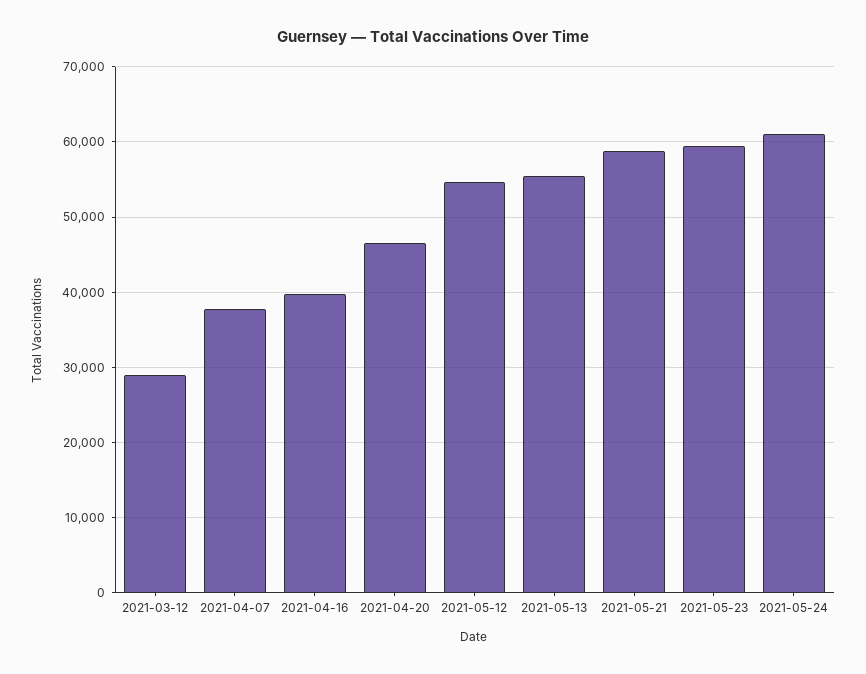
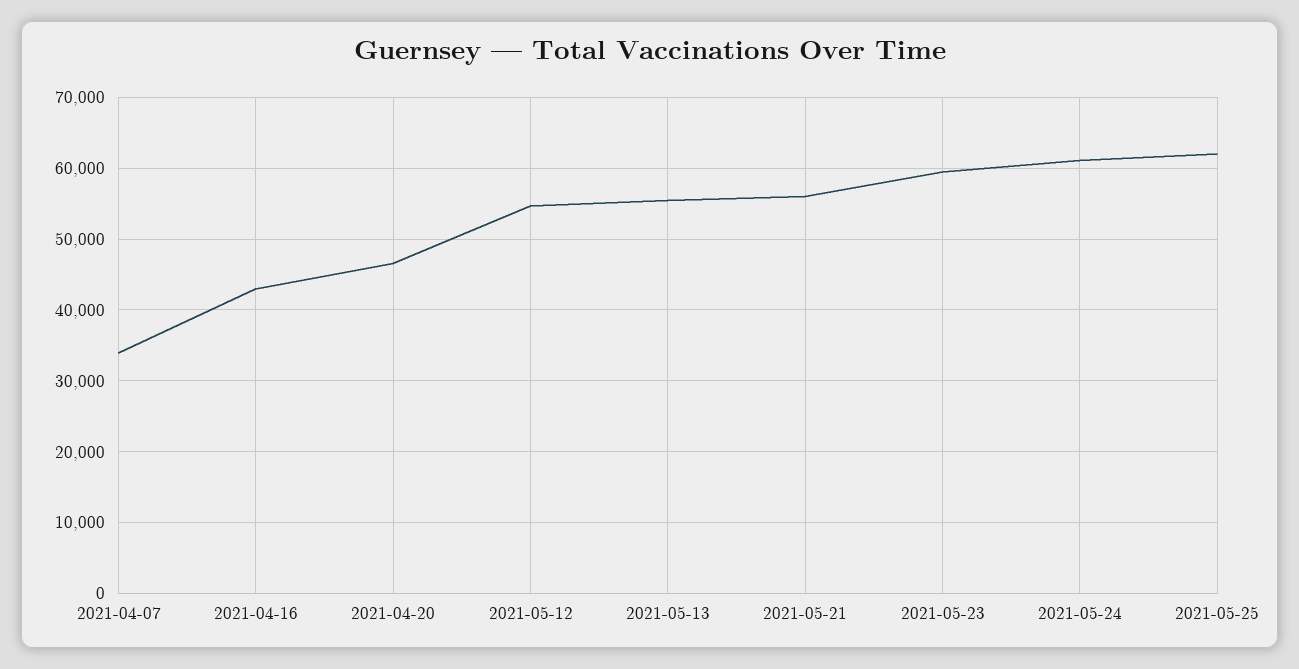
2021-03-12: 29000 -> none
2021-04-07: 38000 -> 34000
2021-04-16: 40000 -> 43000
2021-05-21: 59000 -> 56000
2021-05-25: none -> 62000

